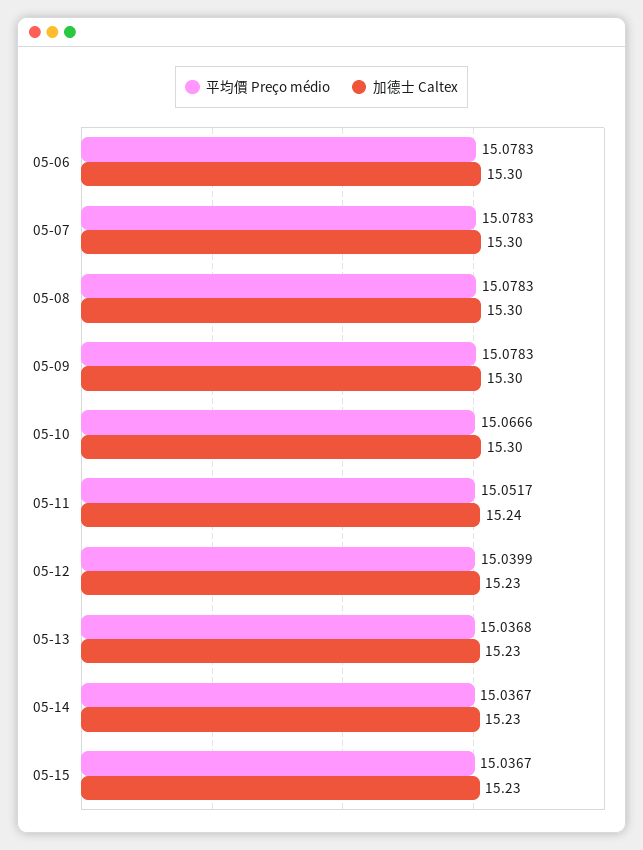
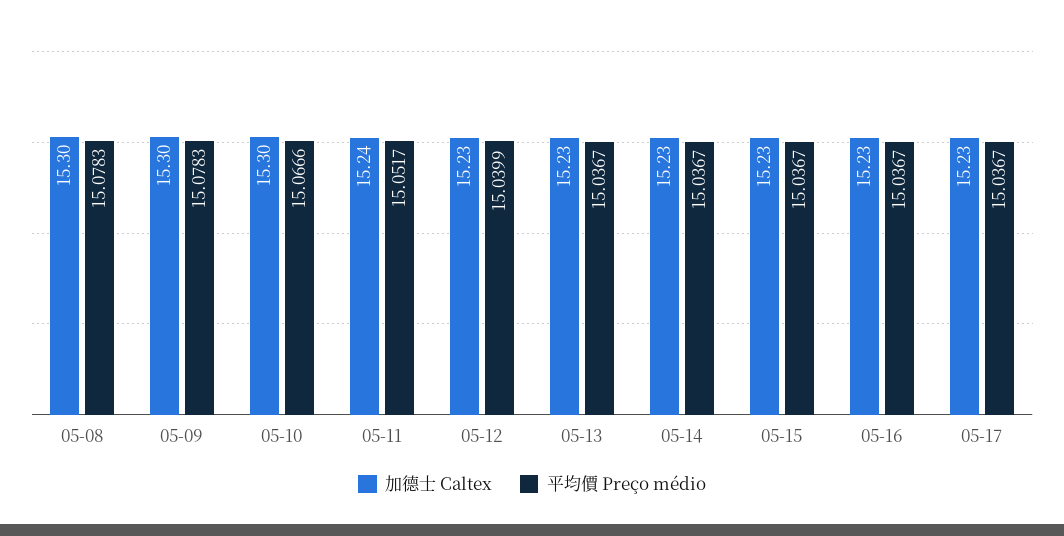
平均價 Preço médio, 05-06: 15.0783 -> none
加德士 Caltex, 05-06: 15.3 -> none
平均價 Preço médio, 05-07: 15.0783 -> none
加德士 Caltex, 05-07: 15.3 -> none
平均價 Preço médio, 05-13: 15.0368 -> 15.0367
加德士 Caltex, 05-16: none -> 15.23
平均價 Preço médio, 05-16: none -> 15.0367
加德士 Caltex, 05-17: none -> 15.23
平均價 Preço médio, 05-17: none -> 15.0367

